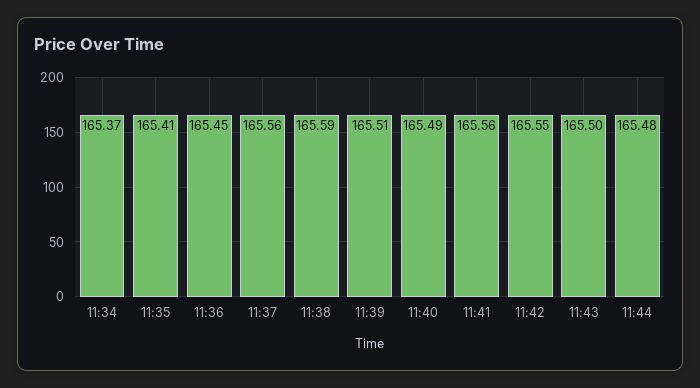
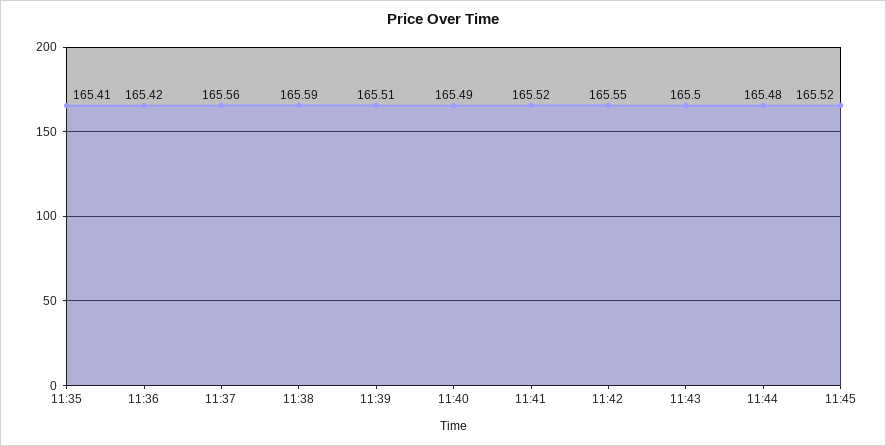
11:34: 165.37 -> none
11:36: 165.45 -> 165.42
11:41: 165.56 -> 165.52
11:45: none -> 165.52

